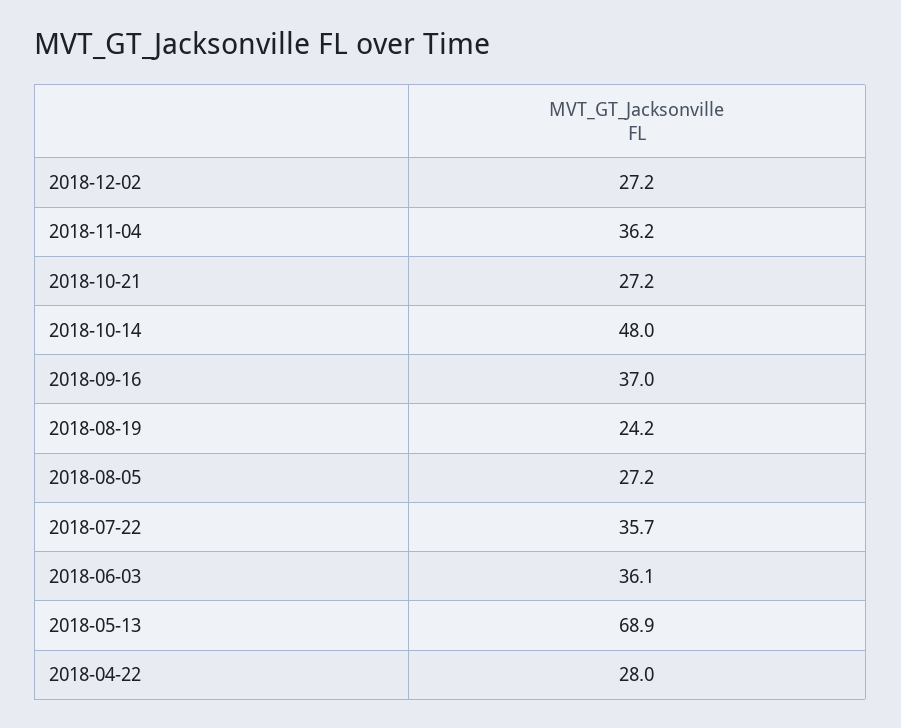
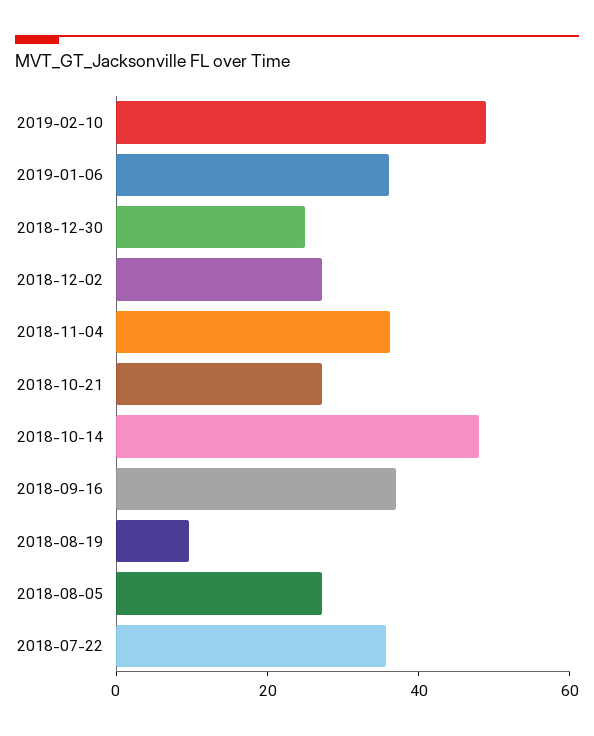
2018-08-19: 24.2 -> 10
2018-06-03: 36.1 -> none
2018-05-13: 68.9 -> none
2018-04-22: 28 -> none
2019-02-10: none -> 50
2019-01-06: none -> 35
2018-12-30: none -> 25

